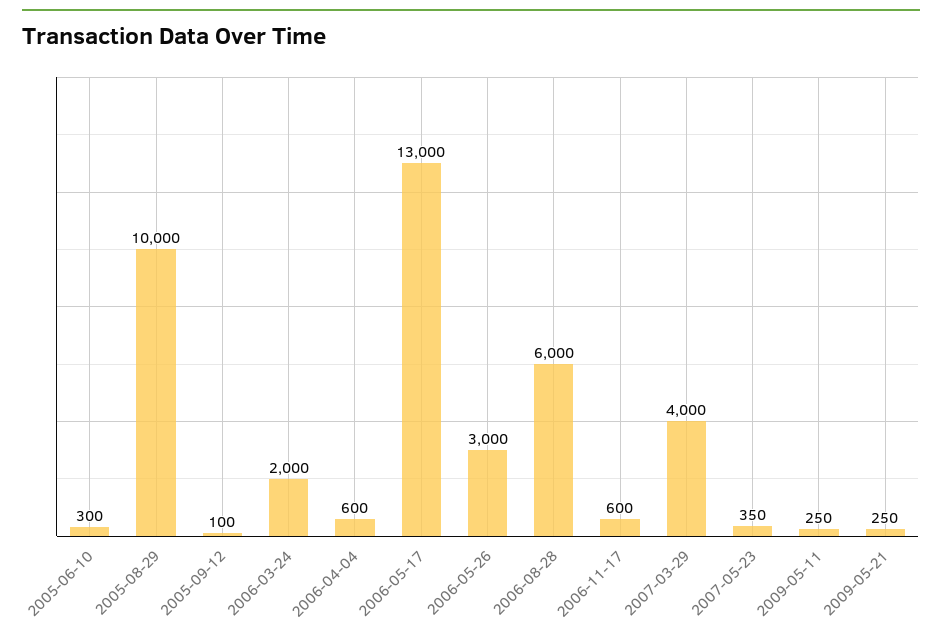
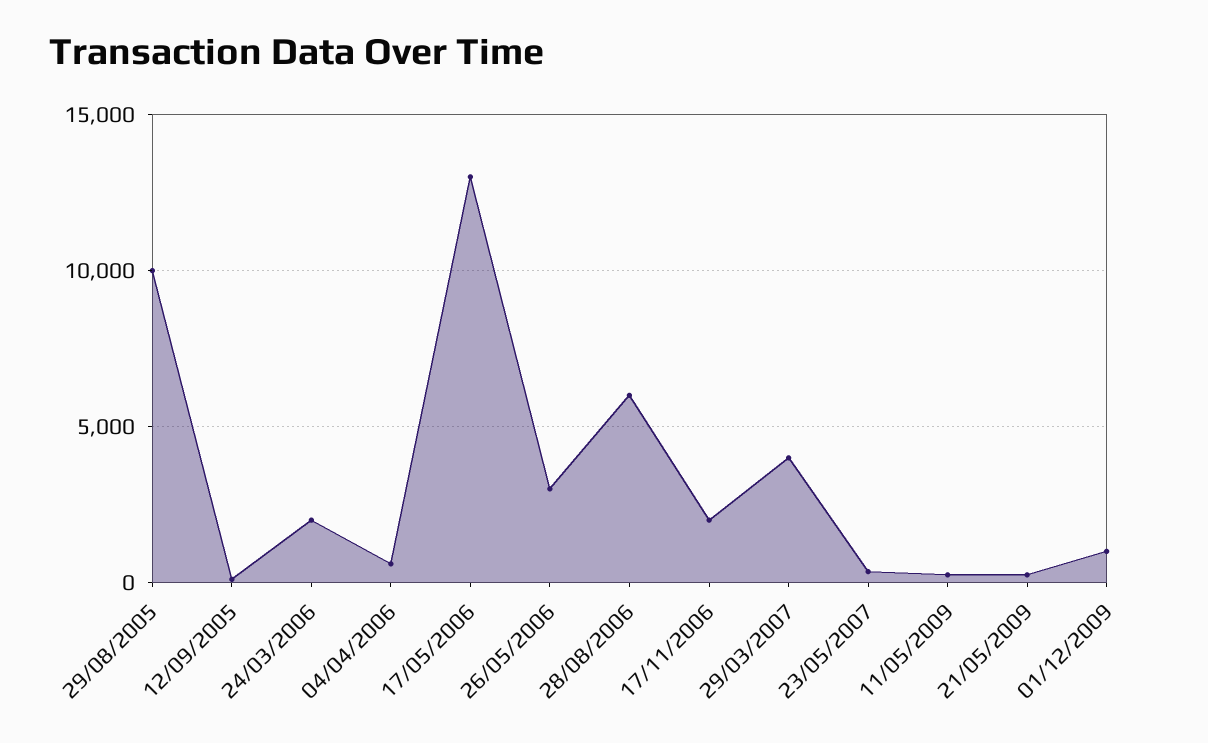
2005-06-10: 300 -> none
2006-11-17: 600 -> 2000
01/12/2009: none -> 1000

